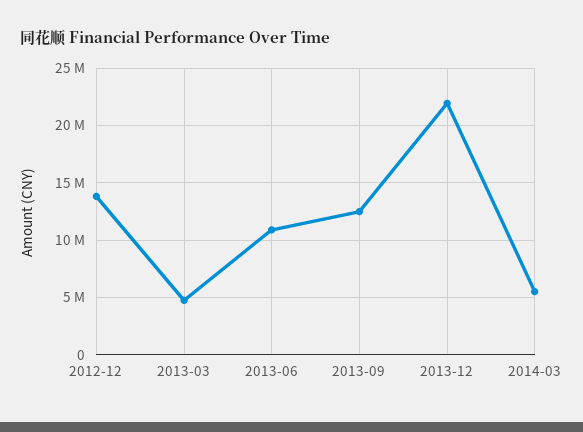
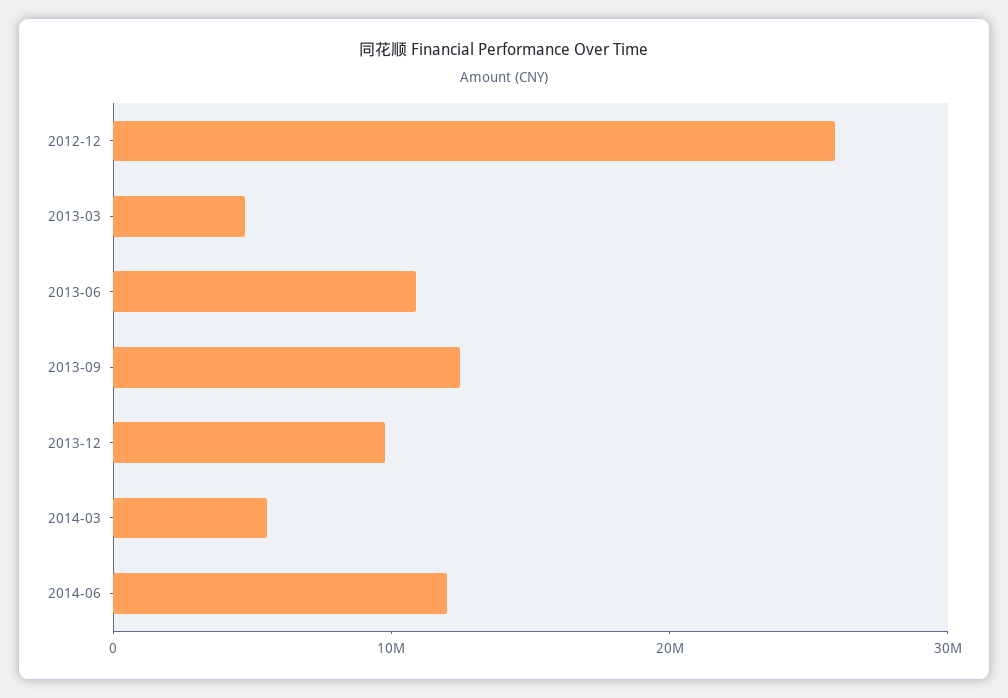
2012-12: 14000000 -> 26000000
2013-12: 22000000 -> 10000000
2014-06: none -> 12000000

